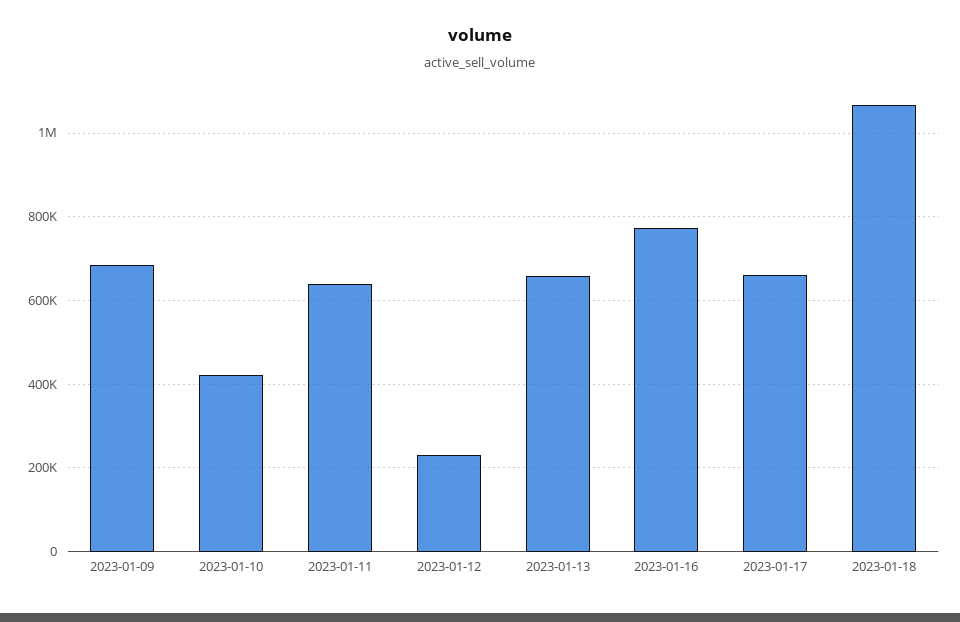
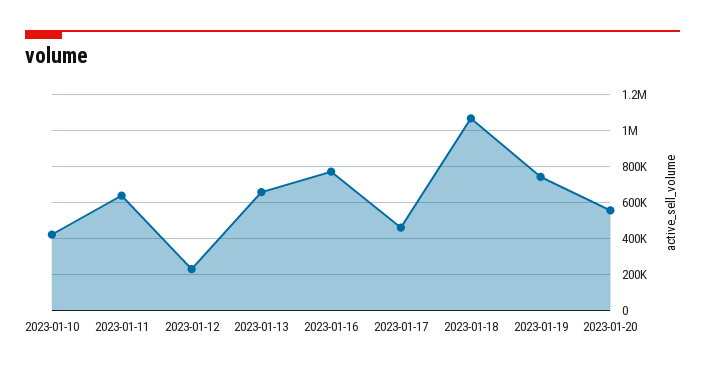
2023-01-09: 680000 -> none
2023-01-17: 660000 -> 450000
2023-01-19: none -> 750000
2023-01-20: none -> 550000

